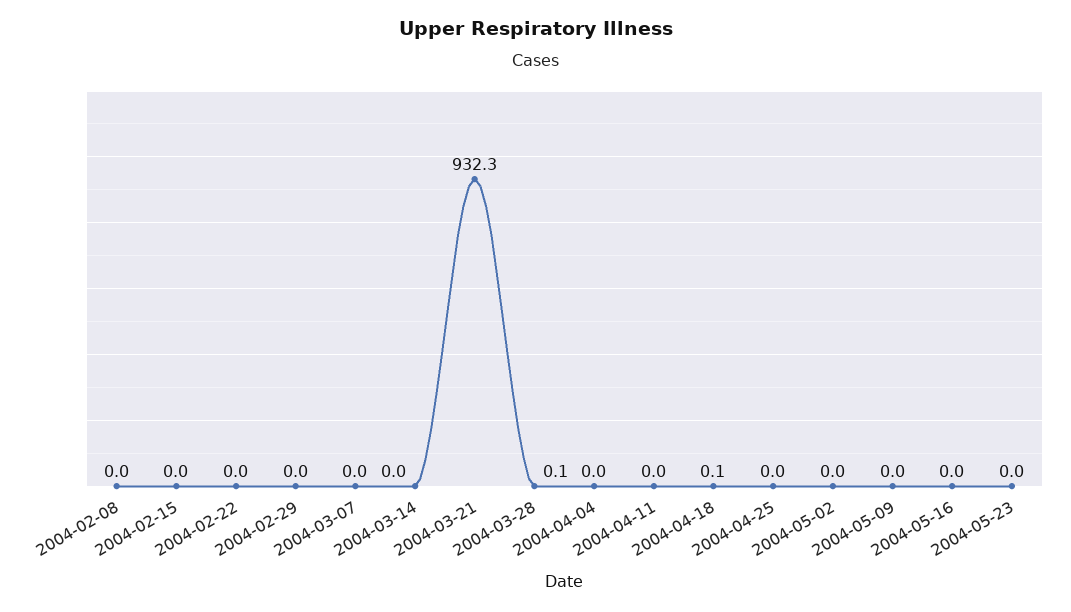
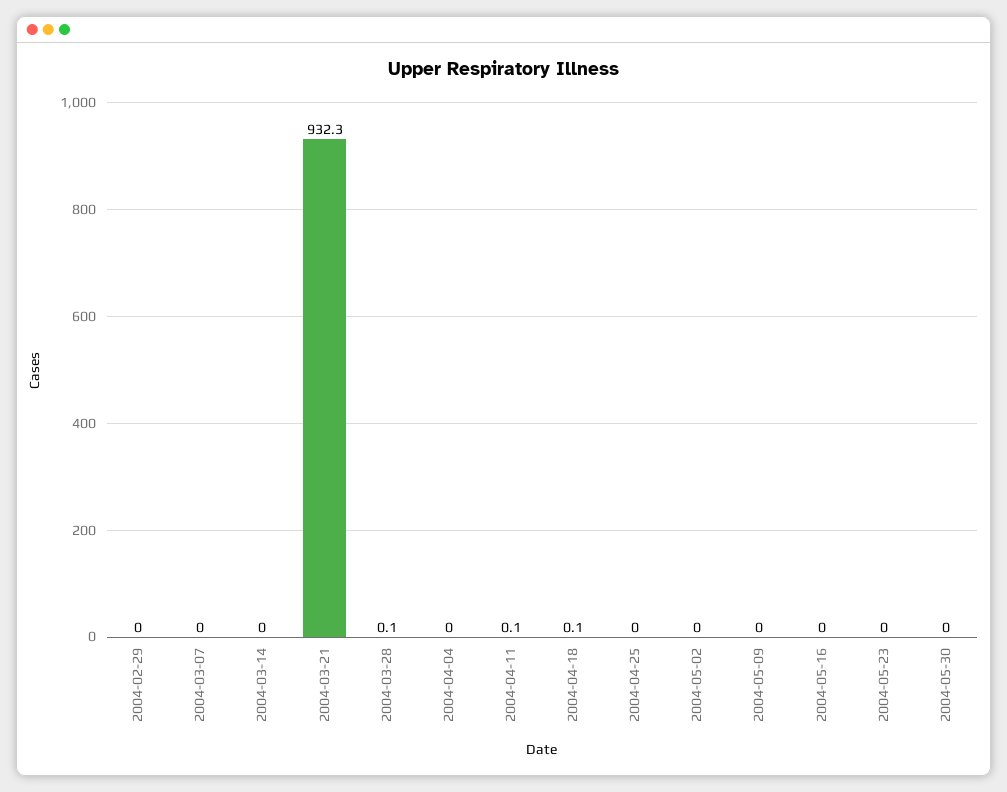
2004-02-08: 0 -> none
2004-02-15: 0 -> none
2004-02-22: 0 -> none
2004-04-11: 0 -> 0.1
2004-05-30: none -> 0

